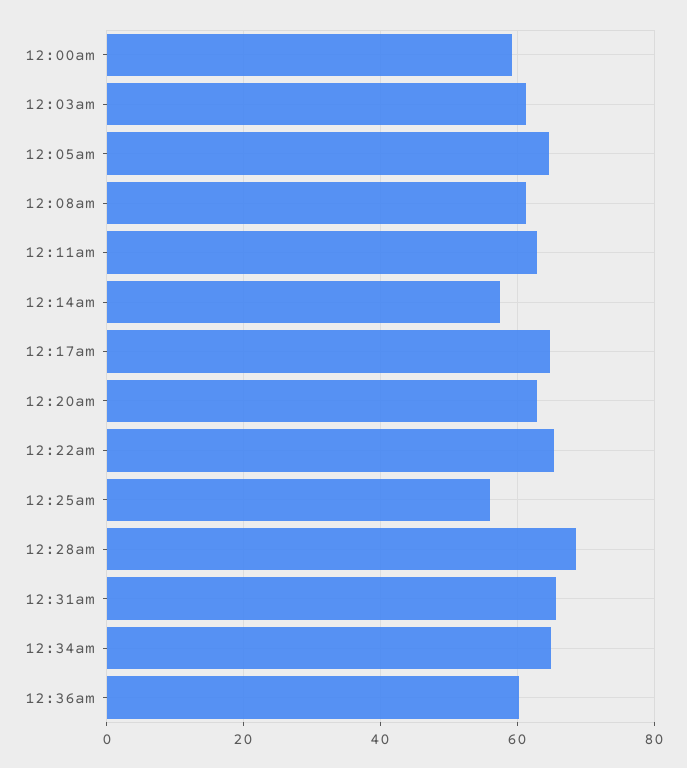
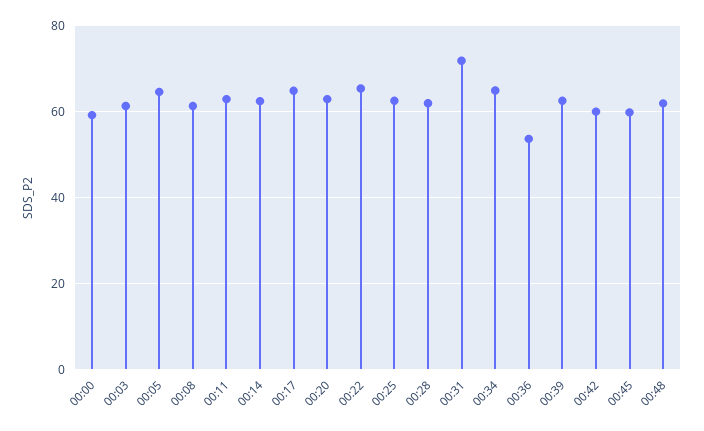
12:14am: 58 -> 62
12:25am: 56 -> 62
12:28am: 68 -> 62
12:31am: 66 -> 72
12:36am: 60 -> 54
00:39: none -> 62
00:42: none -> 60
00:45: none -> 60
00:48: none -> 62

